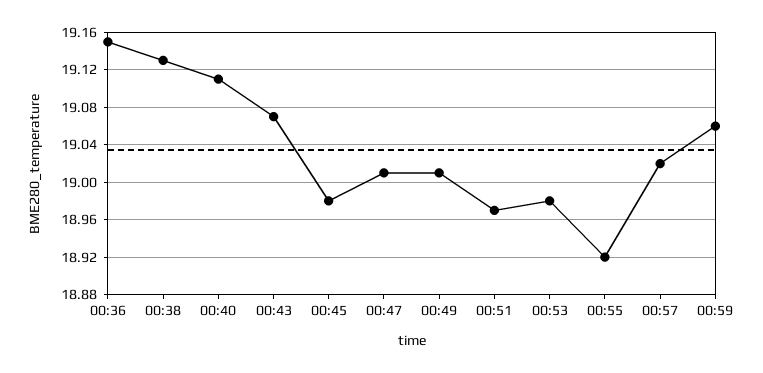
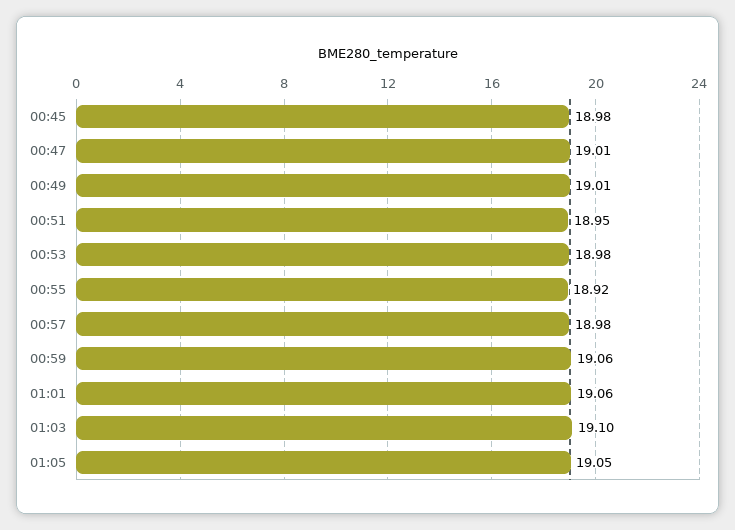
00:36: 19.15 -> none
00:38: 19.13 -> none
00:40: 19.11 -> none
00:43: 19.07 -> none
00:51: 18.97 -> 18.95
00:57: 19.02 -> 18.98
01:01: none -> 19.06
01:03: none -> 19.1
01:05: none -> 19.05

